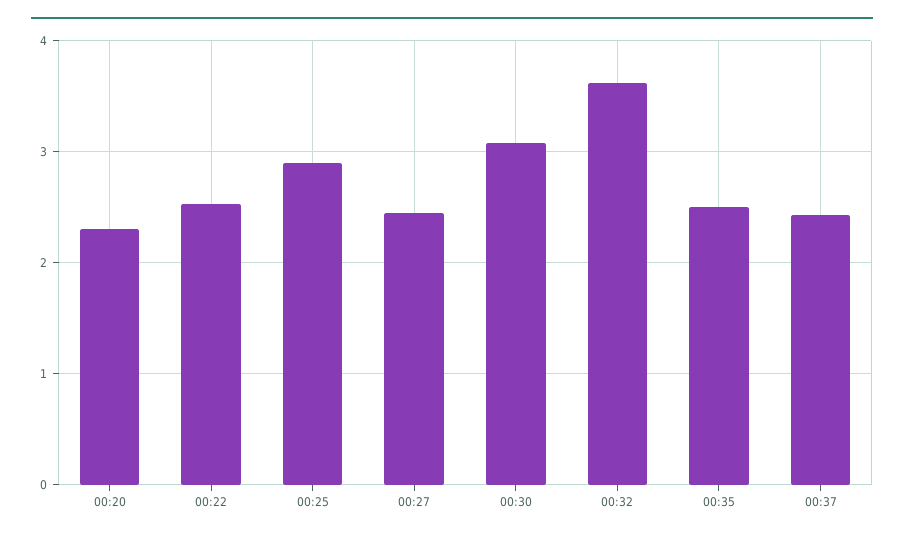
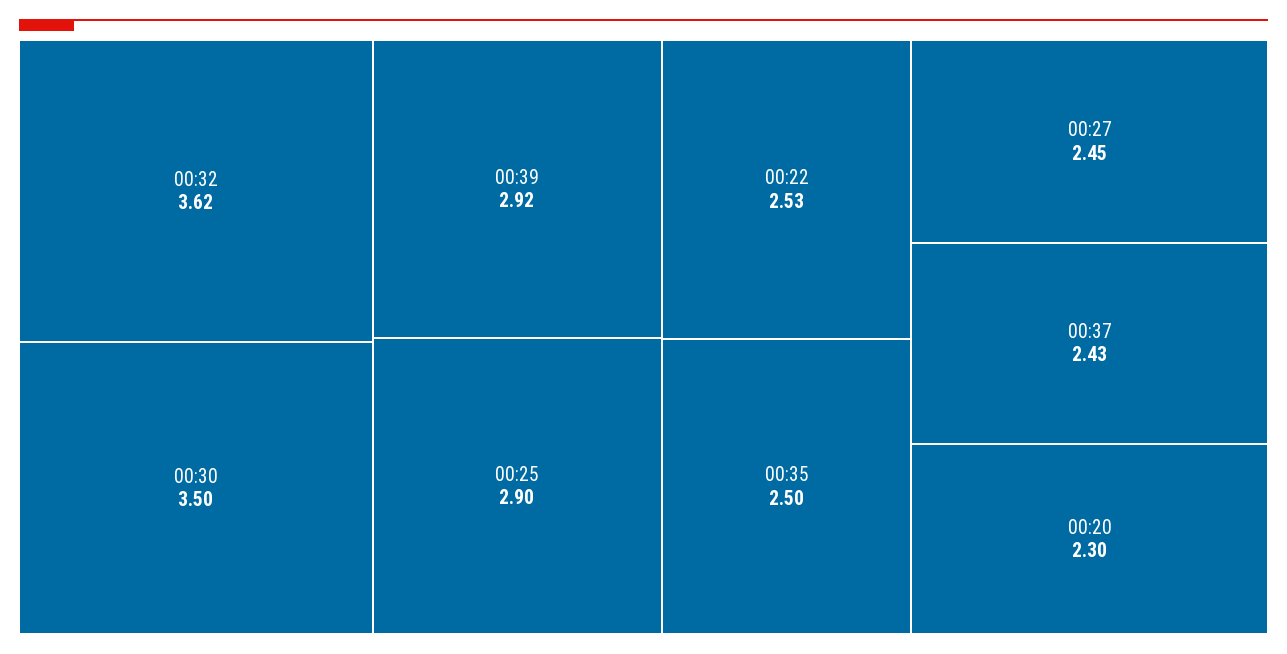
00:30: 3.1 -> 3.5
00:39: none -> 2.92

